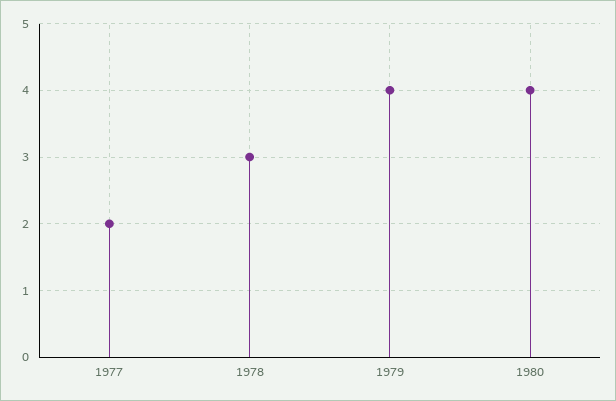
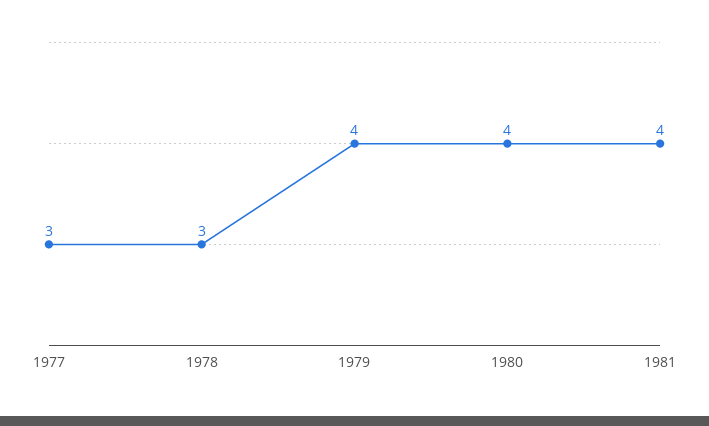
1977: 2 -> 3
1981: none -> 4

